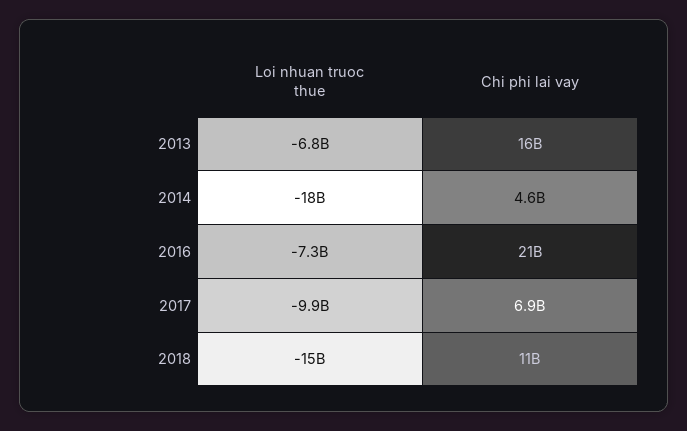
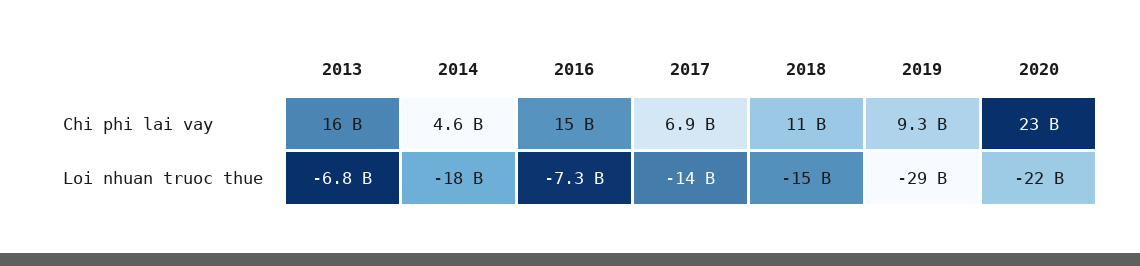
Chi phi lai vay, 2016: 21000000000 -> 15000000000
Loi nhuan truoc thue, 2017: -9900000000 -> -14000000000
Chi phi lai vay, 2019: none -> 9300000000
Chi phi lai vay, 2020: none -> 23000000000
Loi nhuan truoc thue, 2019: none -> -29000000000
Loi nhuan truoc thue, 2020: none -> -22000000000

